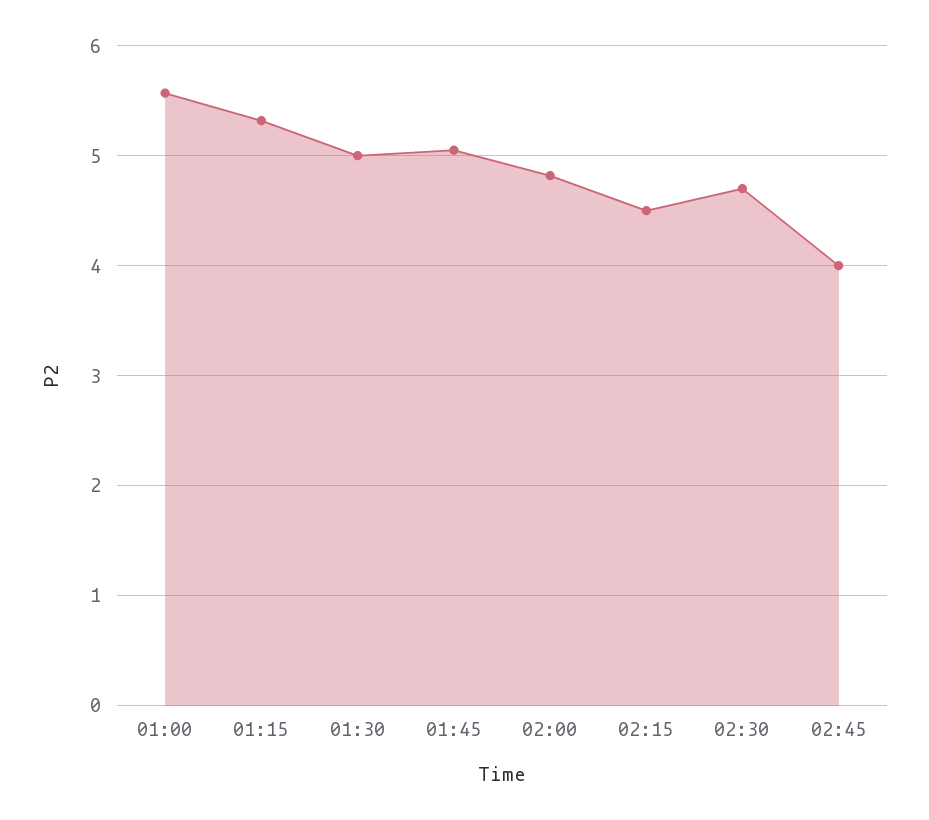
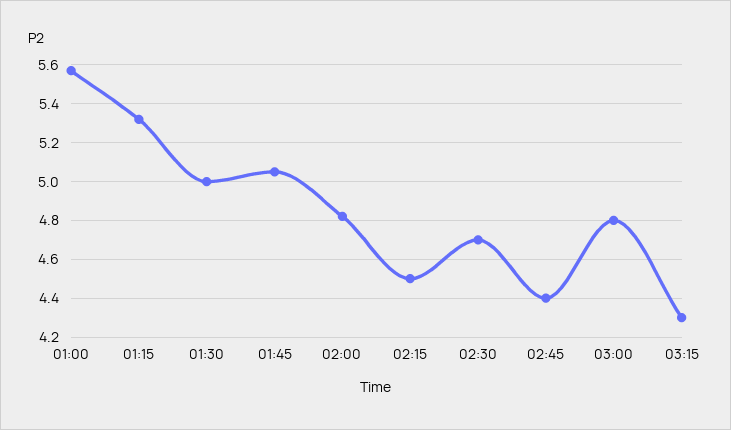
02:45: 4 -> 4.4
03:00: none -> 4.8
03:15: none -> 4.3

